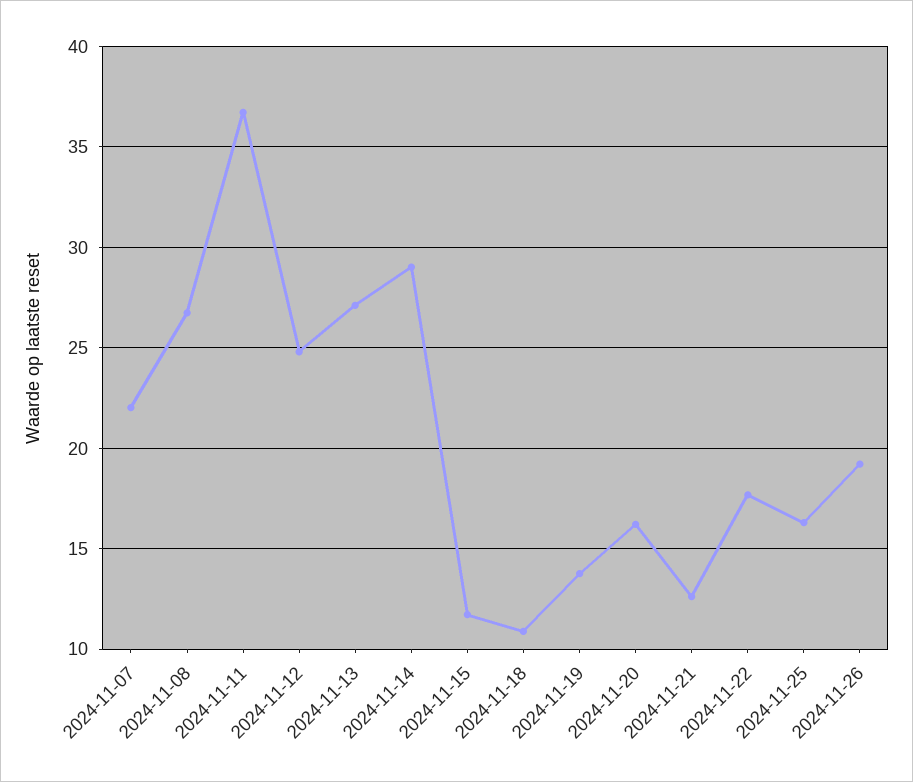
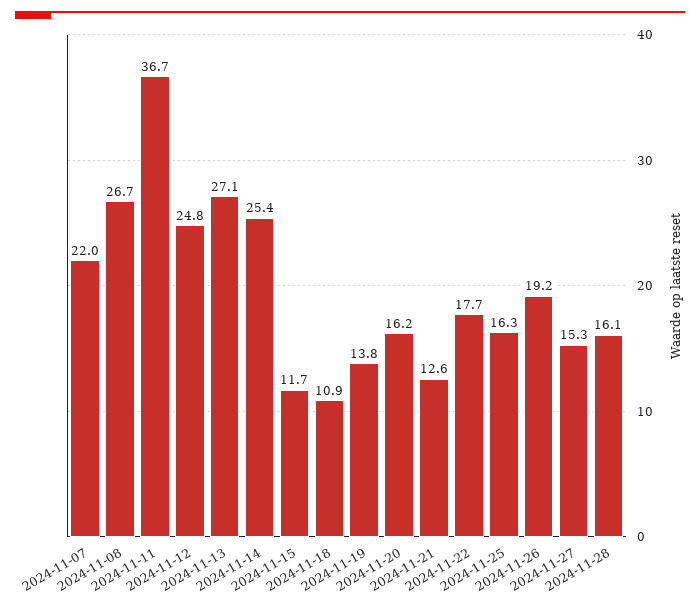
2024-11-14: 29 -> 25.4
2024-11-27: none -> 15.3
2024-11-28: none -> 16.1

